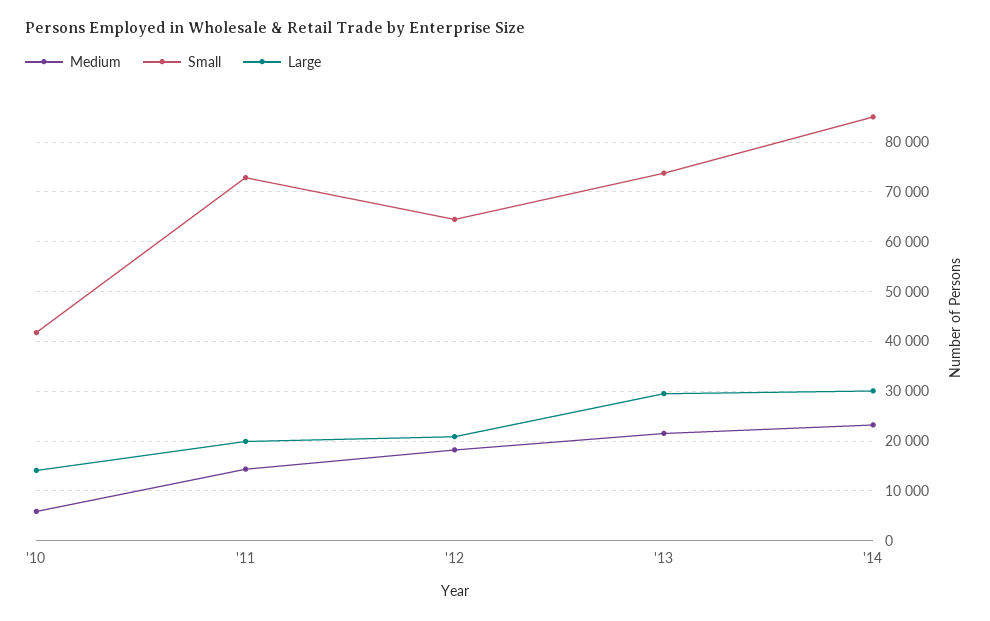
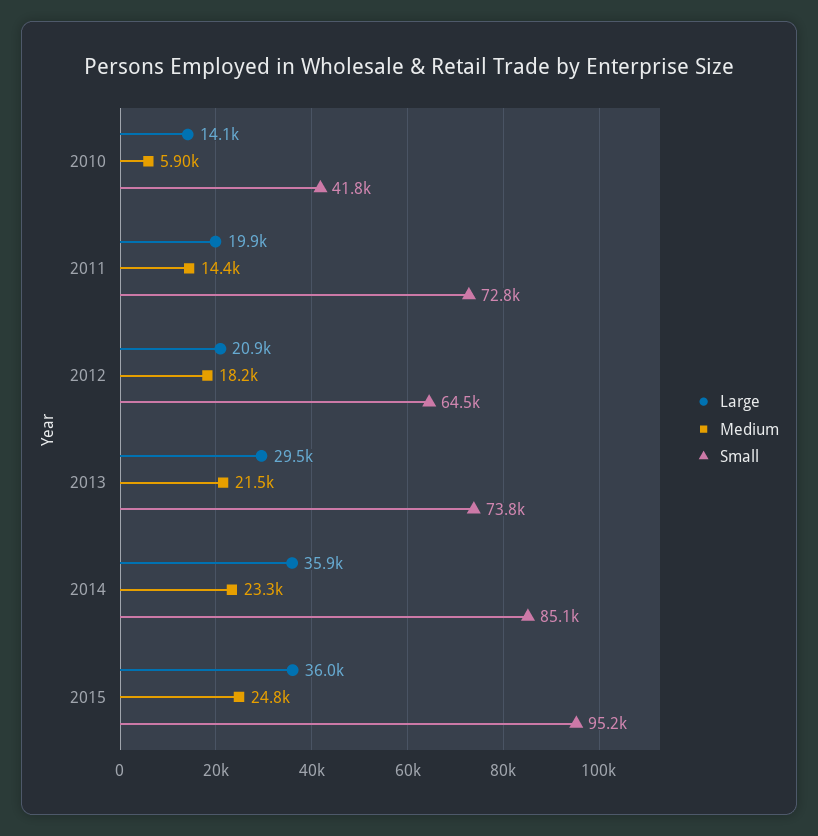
Large, '14: 30000 -> 35900
Large, 2015: none -> 36000
Medium, 2015: none -> 24800
Small, 2015: none -> 95200

